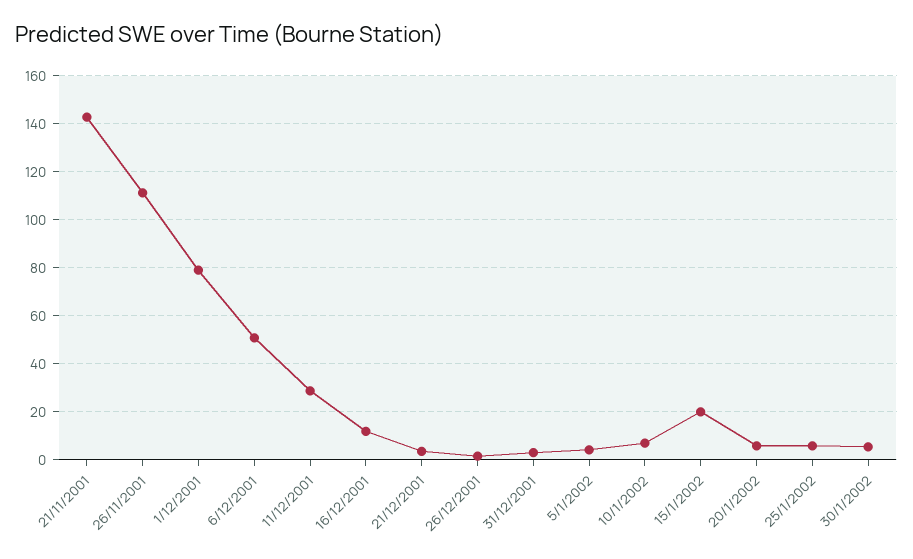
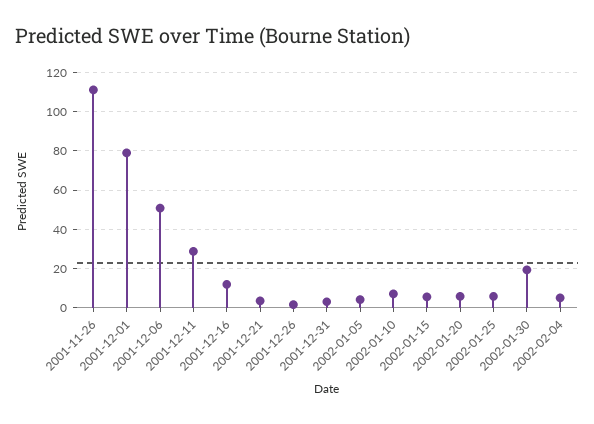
21/11/2001: 142.5 -> none
15/1/2002: 20 -> 5
30/1/2002: 5 -> 20
2002-02-04: none -> 5

